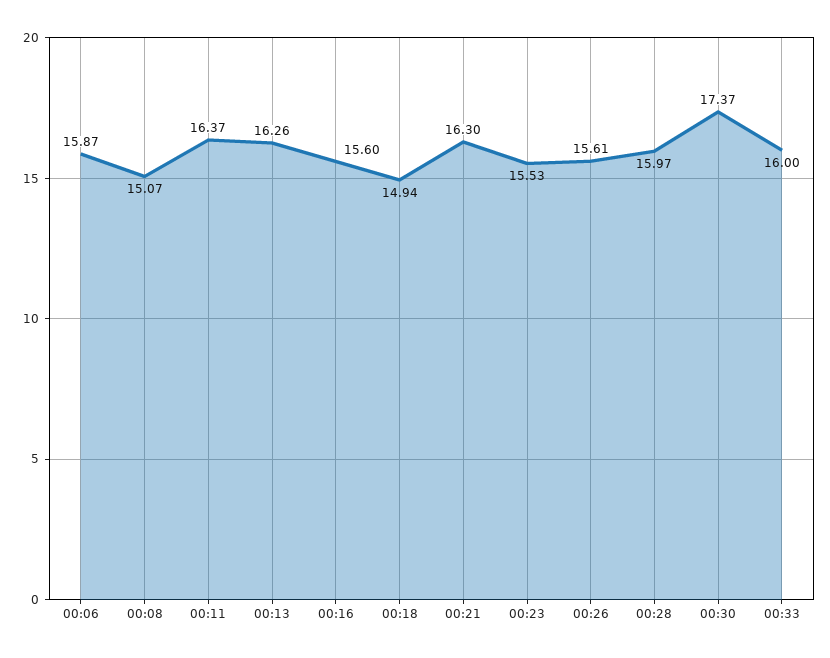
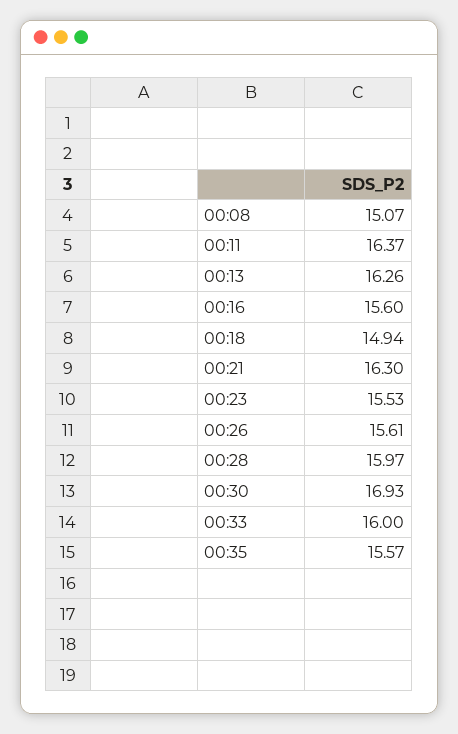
00:06: 15.87 -> none
00:30: 17.37 -> 16.93
00:35: none -> 15.57

